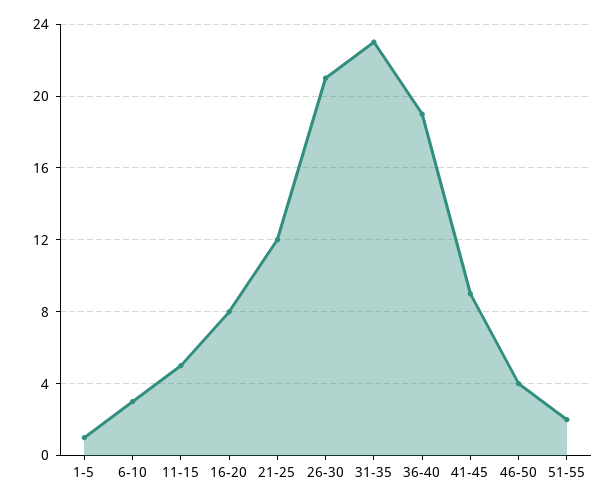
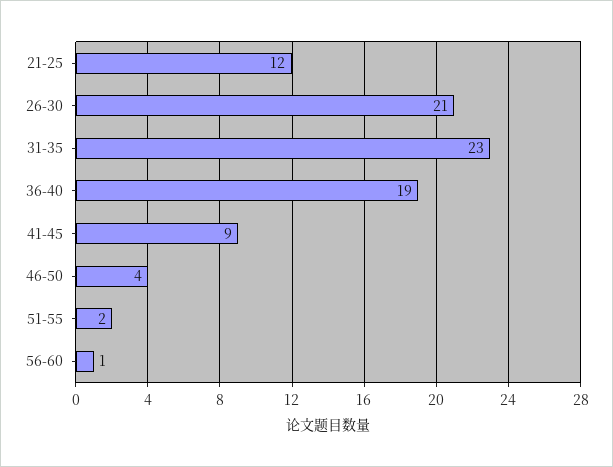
1-5: 1 -> none
6-10: 3 -> none
11-15: 5 -> none
16-20: 8 -> none
56-60: none -> 1

